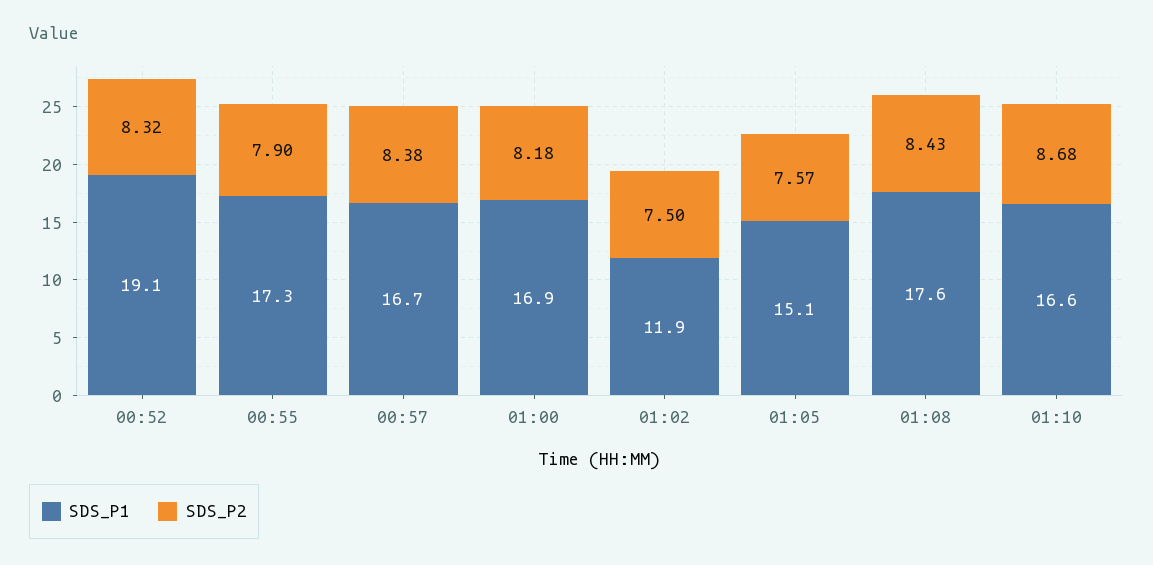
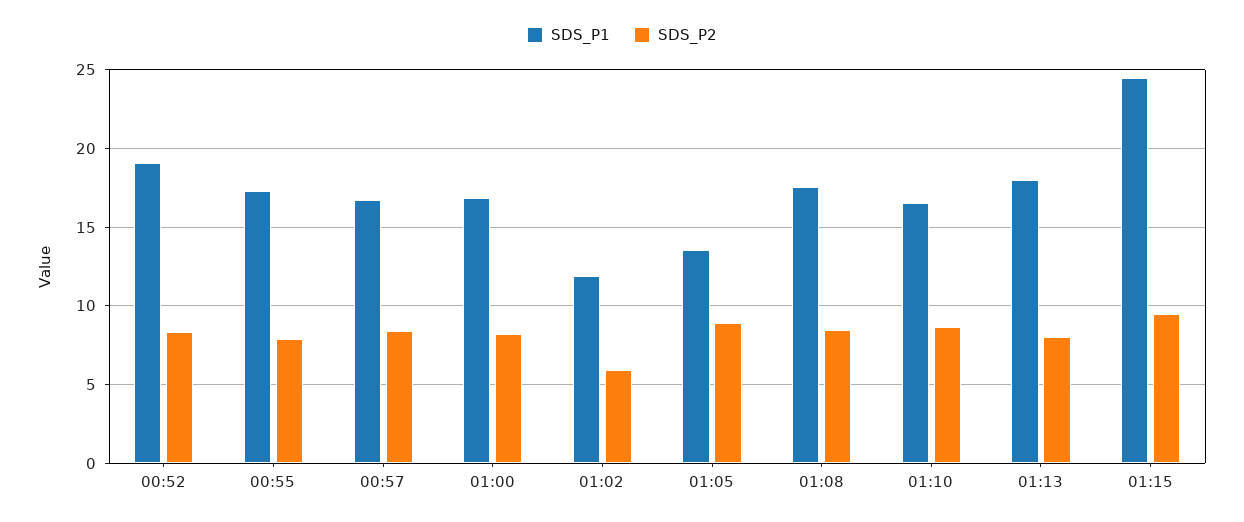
SDS_P2, 01:02: 7.5 -> 6
SDS_P1, 01:05: 15.1 -> 13.5
SDS_P2, 01:05: 7.57 -> 9
SDS_P1, 01:13: none -> 18
SDS_P2, 01:13: none -> 8
SDS_P1, 01:15: none -> 24.5
SDS_P2, 01:15: none -> 9.5

